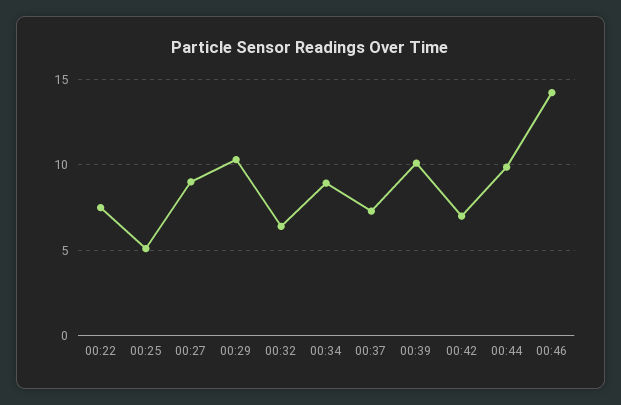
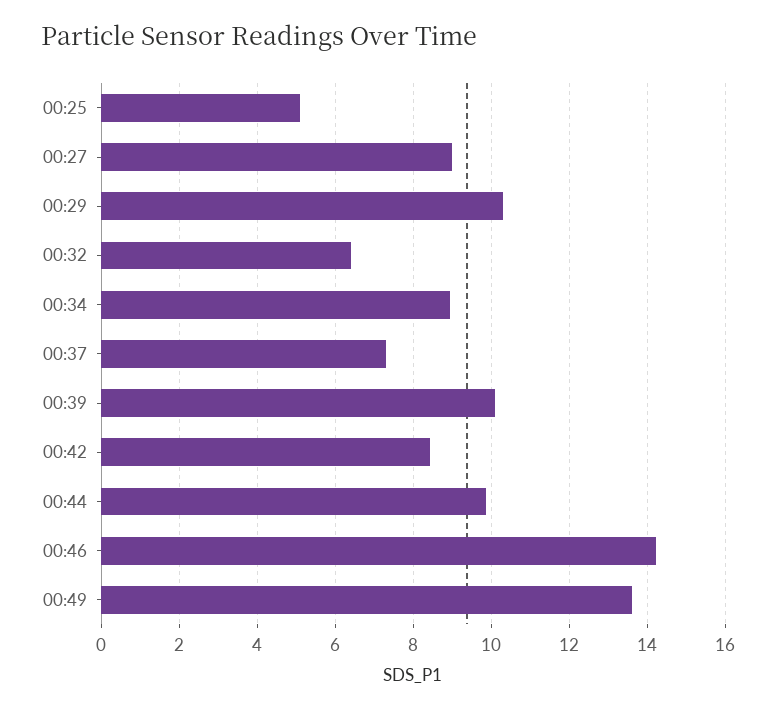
00:22: 7.5 -> none
00:42: 7 -> 8.4
00:49: none -> 13.6

